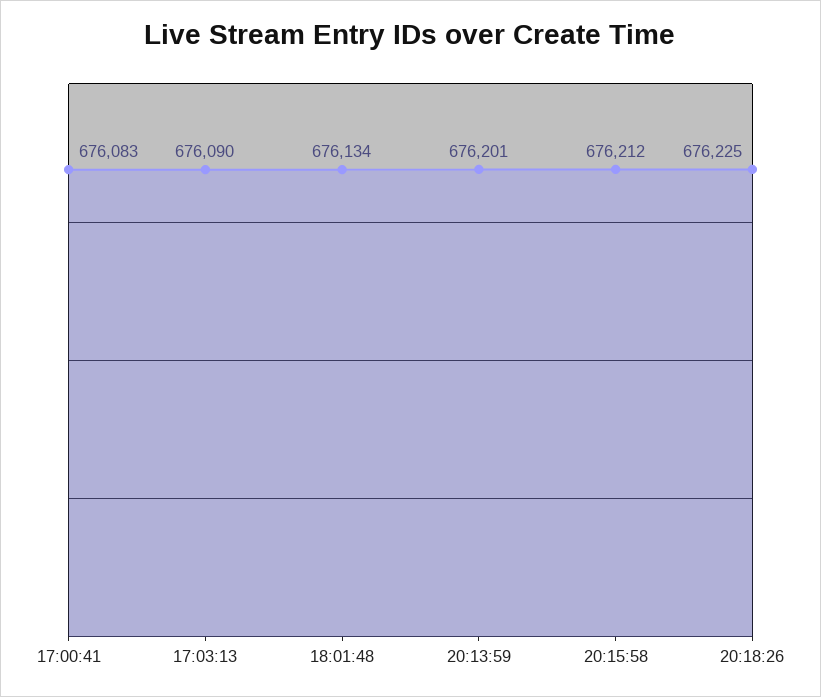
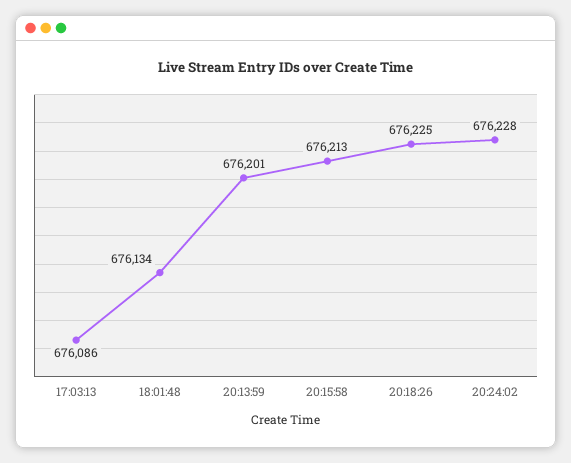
17:00:41: 676083 -> none
17:03:13: 676090 -> 676086
20:15:58: 676212 -> 676213
20:24:02: none -> 676228

